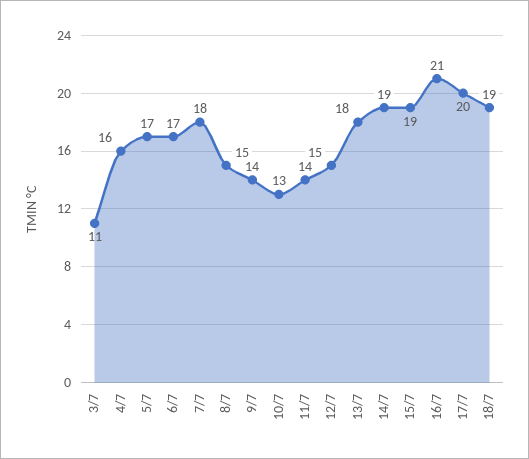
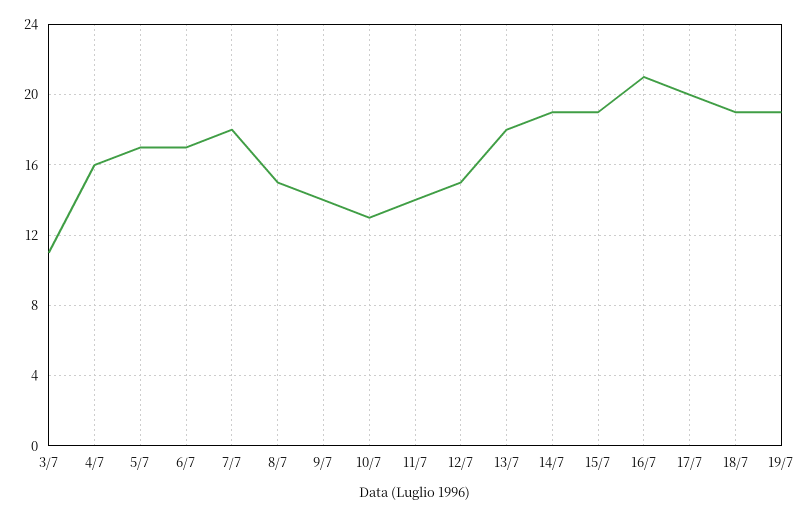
19/7: none -> 19

